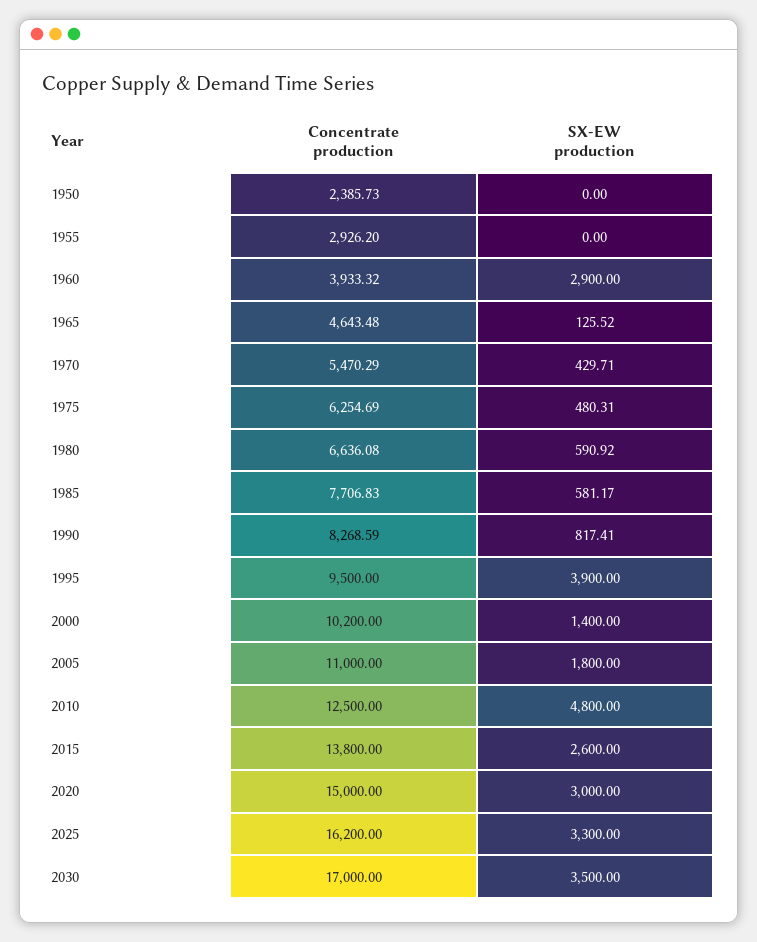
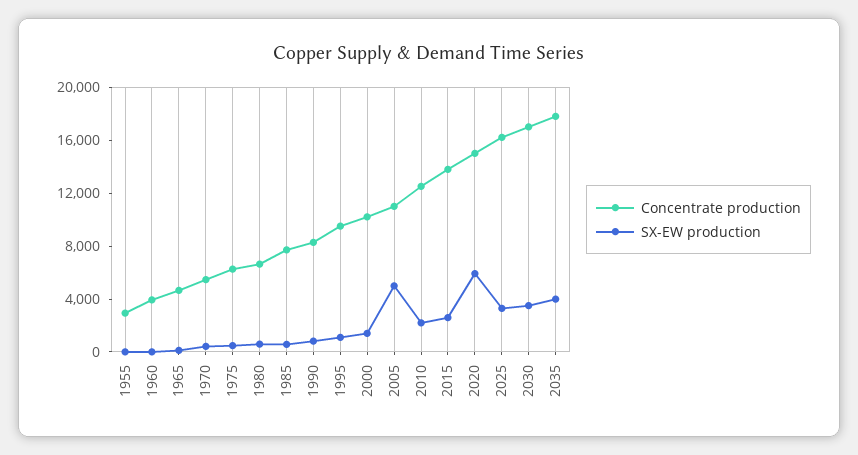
Concentrate production, 1950: 2385.73 -> none
SX-EW production, 1950: 0 -> none
SX-EW production, 1960: 2900 -> 0
SX-EW production, 1995: 3900 -> 1000
SX-EW production, 2005: 1800 -> 5000
SX-EW production, 2010: 4800 -> 2000
SX-EW production, 2020: 3000 -> 6000
Concentrate production, 2035: none -> 18000
SX-EW production, 2035: none -> 4000

